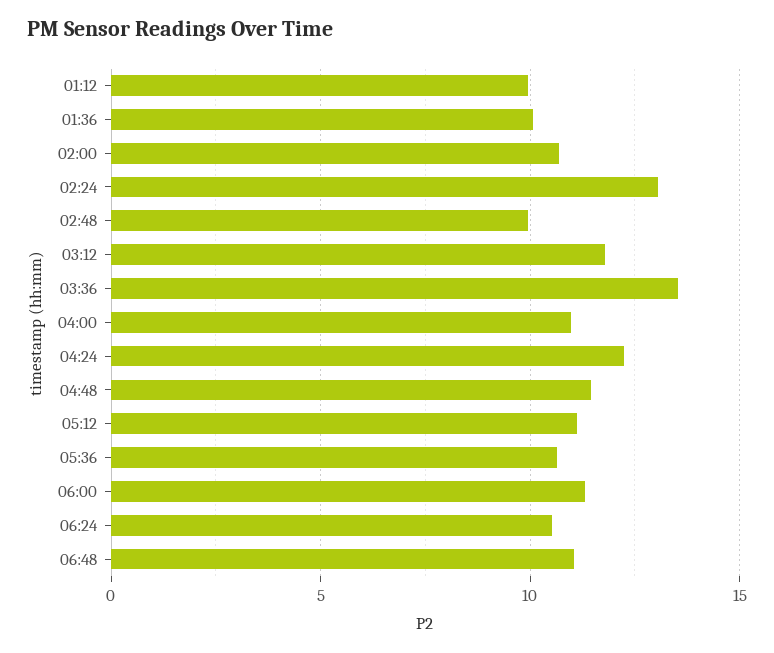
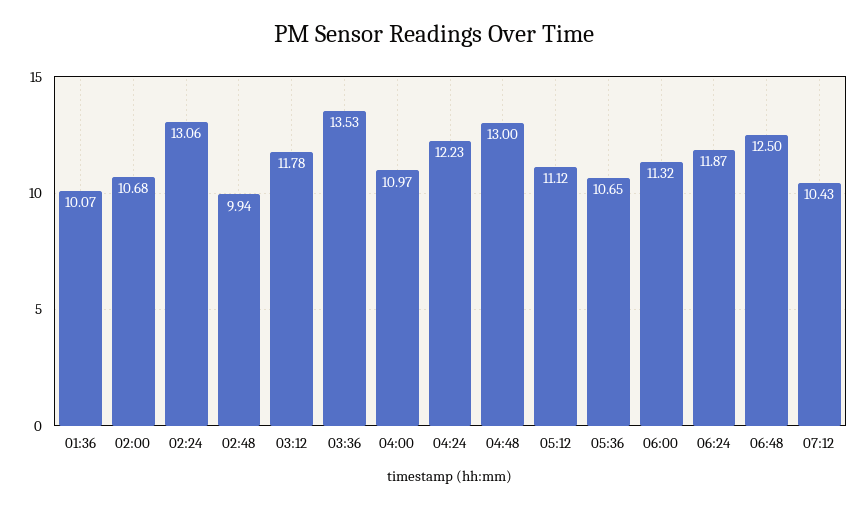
01:12: 10 -> none
04:48: 11.5 -> 13
06:24: 10.5 -> 11.87
06:48: 11 -> 12.5
07:12: none -> 10.43

